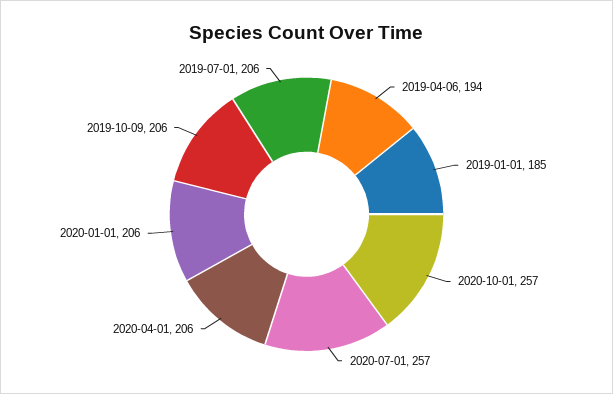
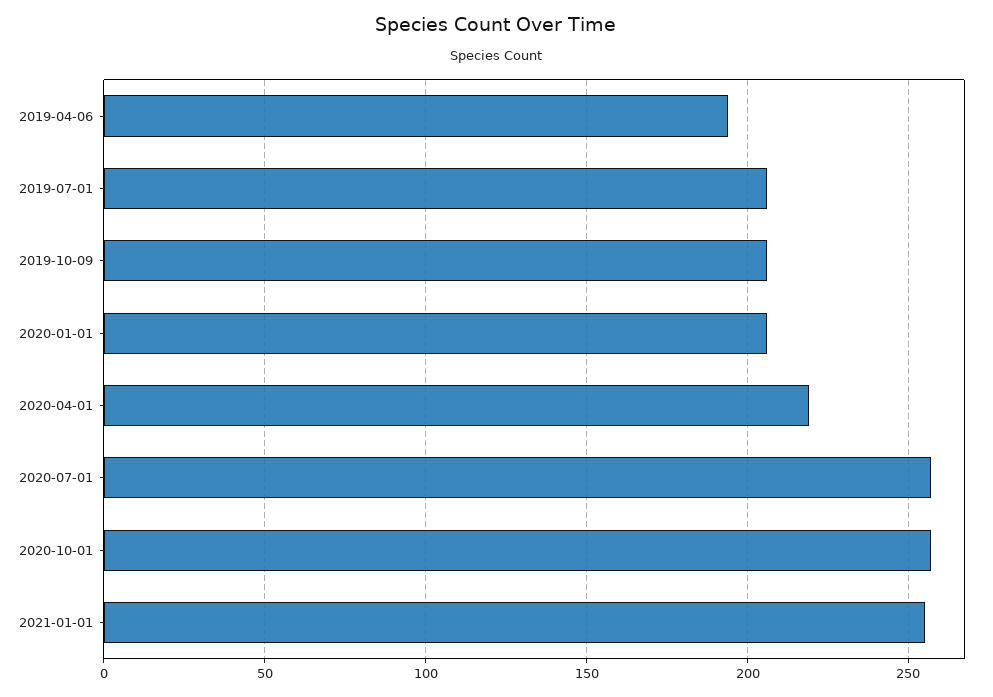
2019-01-01: 185 -> none
2020-04-01: 206 -> 220
2021-01-01: none -> 255

